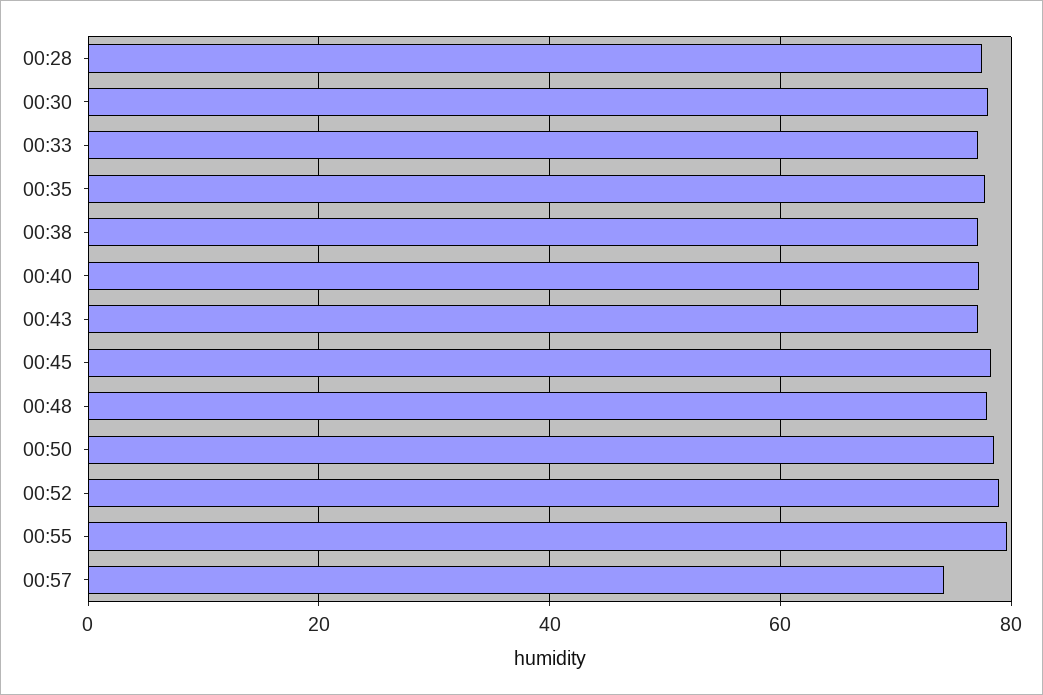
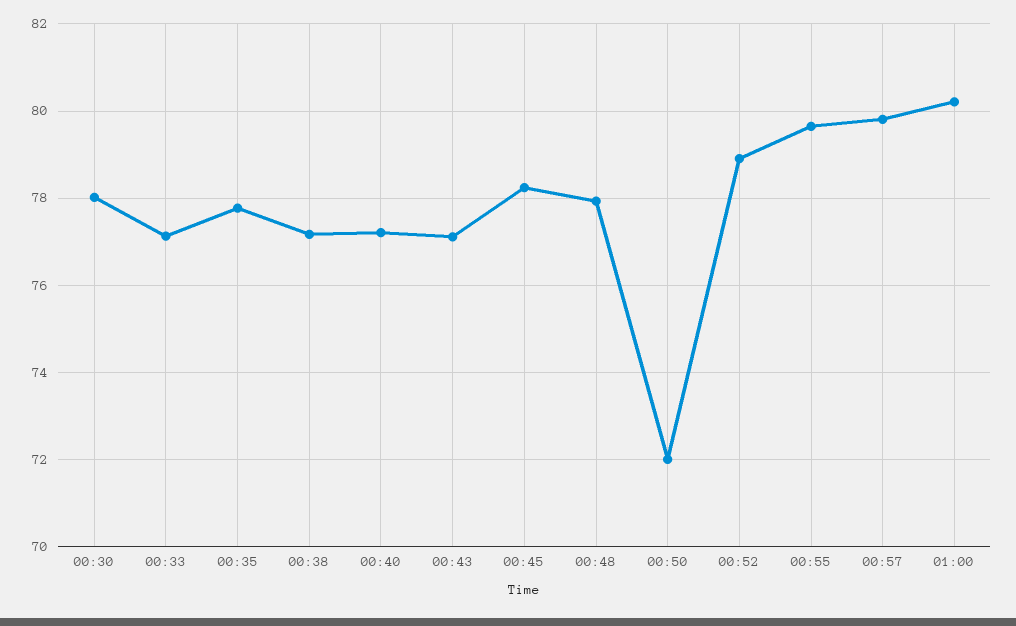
00:28: 78 -> none
00:50: 78 -> 72
00:57: 74 -> 79.8
01:00: none -> 80.2

